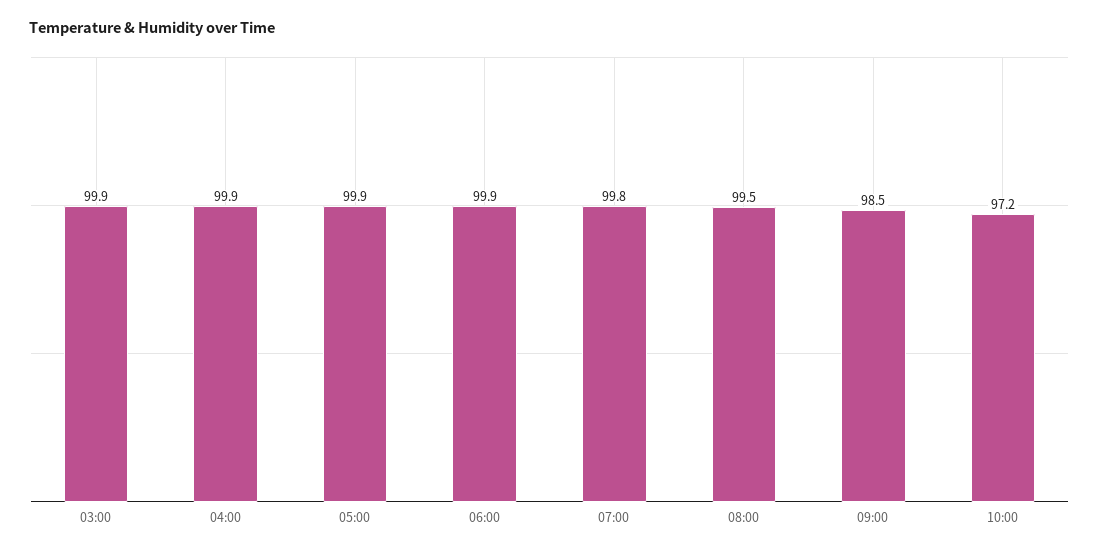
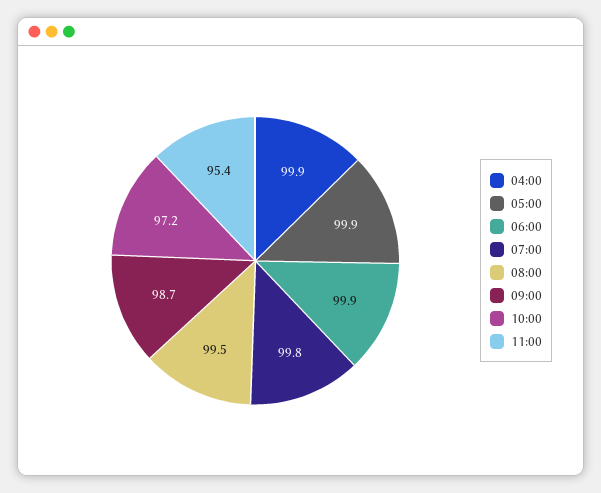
03:00: 99.9 -> none
09:00: 98.5 -> 98.7
11:00: none -> 95.4

